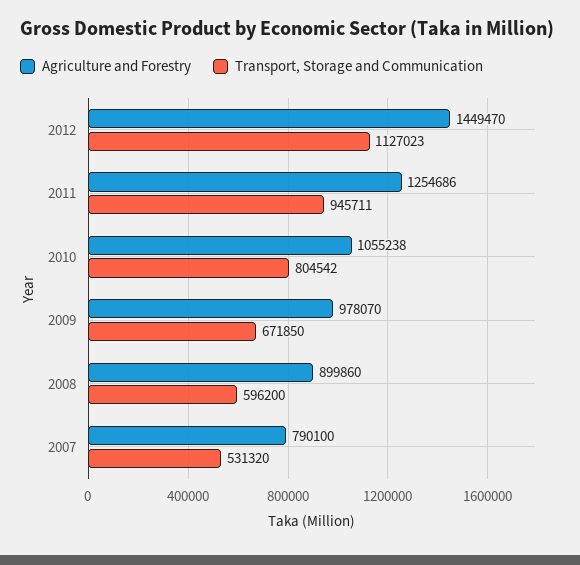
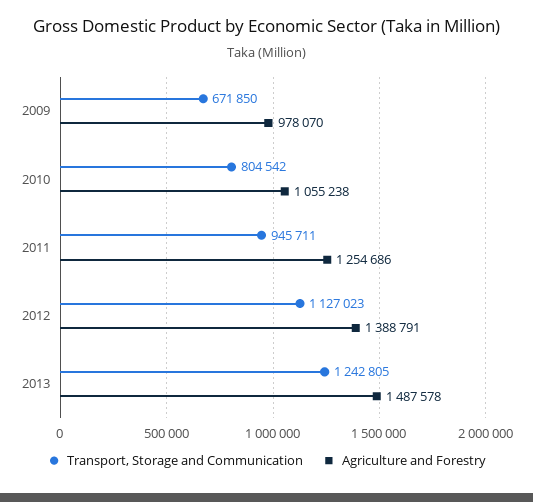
Agriculture and Forestry, 2012: 1449470 -> 1388791
Agriculture and Forestry, 2008: 899860 -> none
Transport, Storage and Communication, 2008: 596200 -> none
Agriculture and Forestry, 2007: 790100 -> none
Transport, Storage and Communication, 2007: 531320 -> none
Transport, Storage and Communication, 2013: none -> 1242805
Agriculture and Forestry, 2013: none -> 1487578

